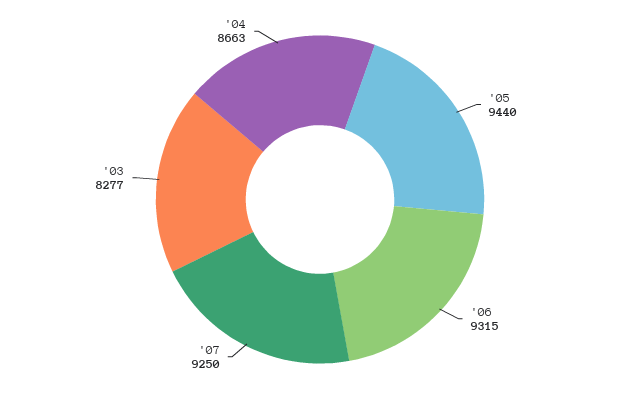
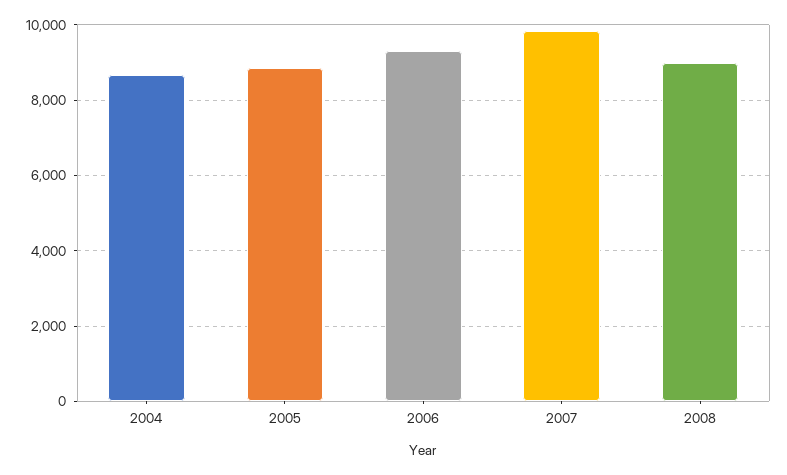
'05: 9440 -> 8800
'07: 9250 -> 9800
'03: 8277 -> none
2008: none -> 9000

